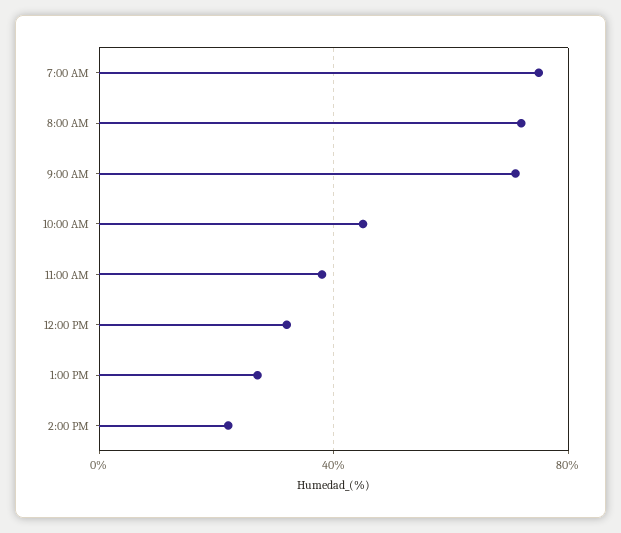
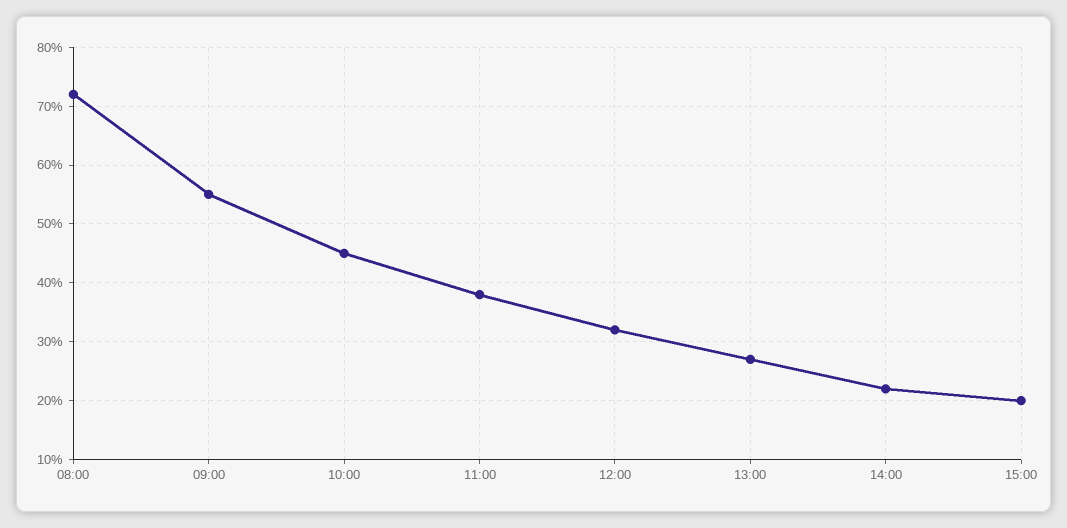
7:00 AM: 75 -> none
9:00 AM: 70 -> 55
15:00: none -> 20

